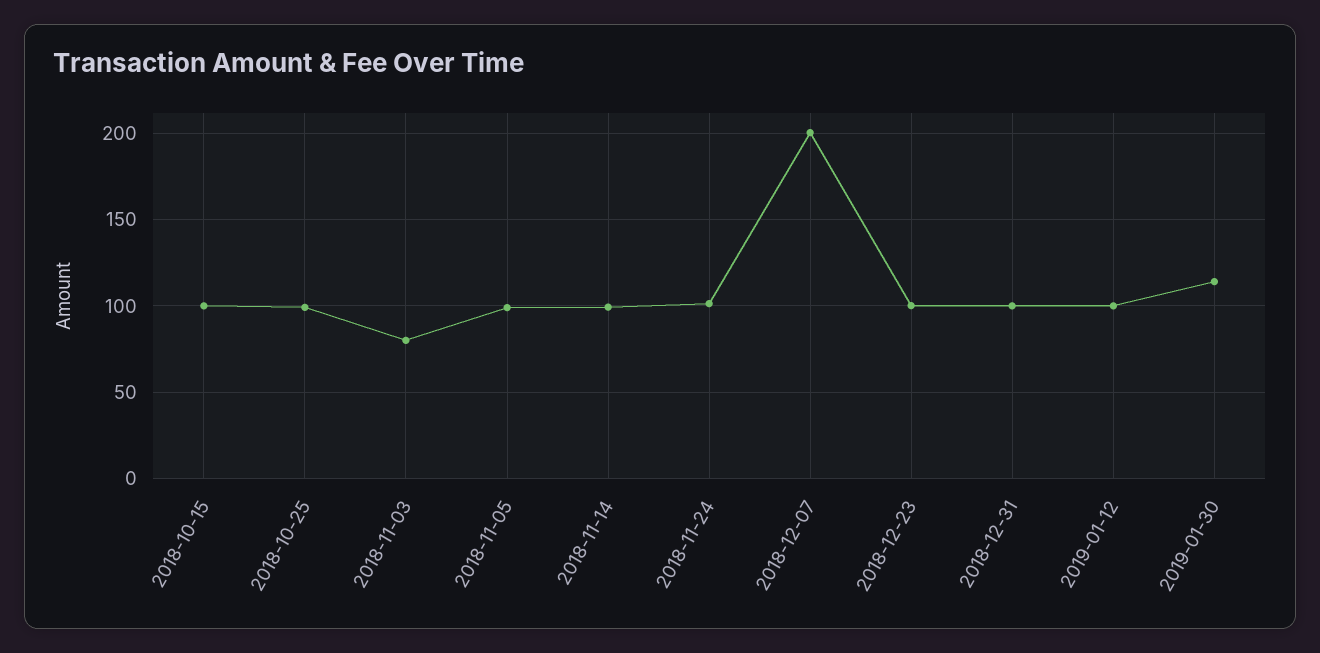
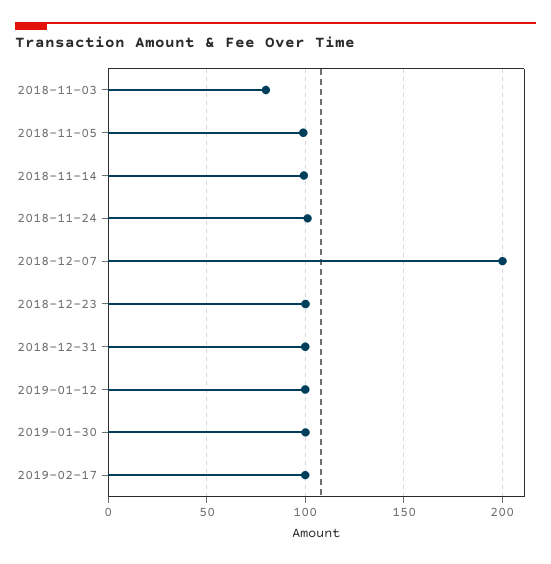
2018-10-15: 100 -> none
2018-10-25: 100 -> none
2019-01-30: 115 -> 100
2019-02-17: none -> 100

